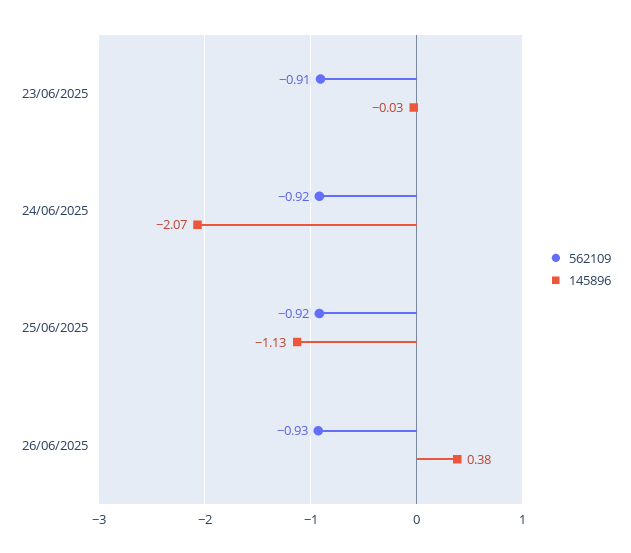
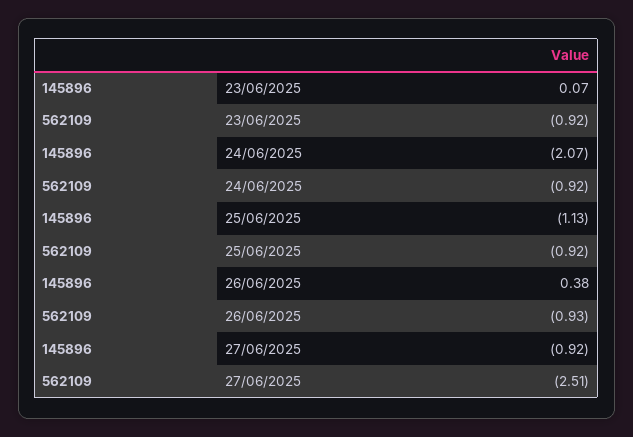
562109, 23/06/2025: -0.91 -> -0.92
145896, 23/06/2025: -0.03 -> 0.07
145896, 27/06/2025: none -> -0.92
562109, 27/06/2025: none -> -2.51

